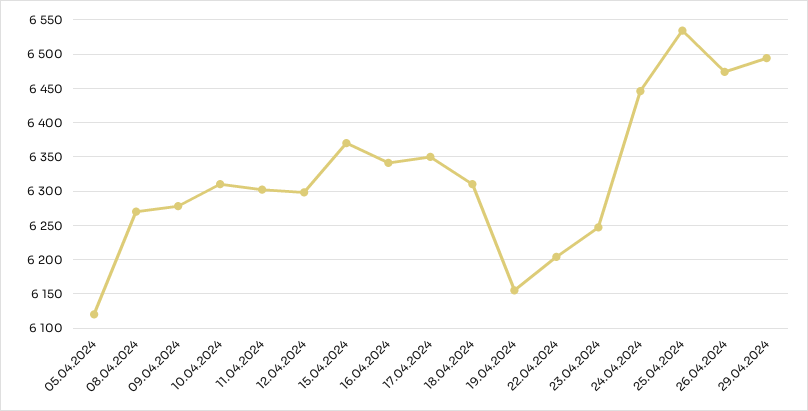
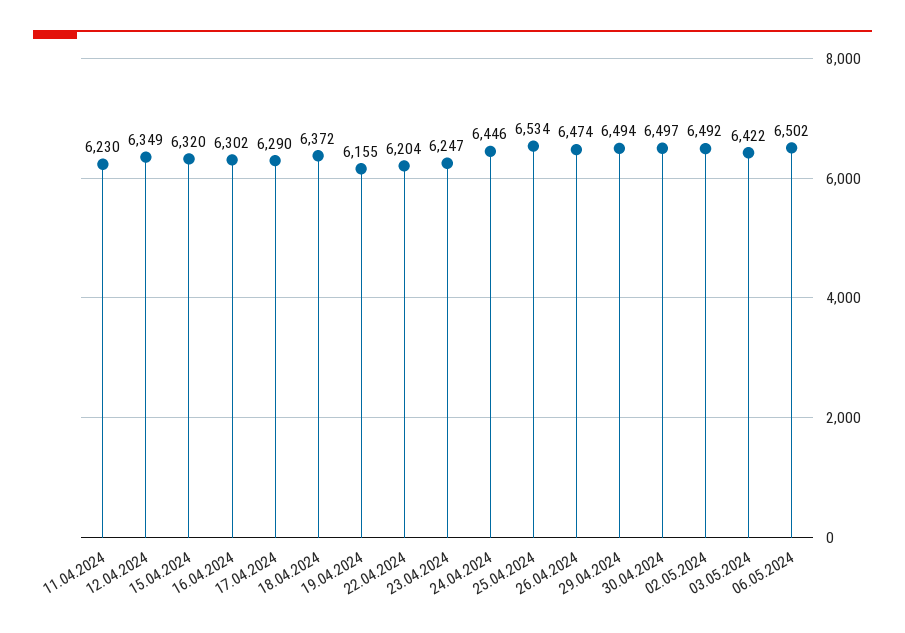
05.04.2024: 6120 -> none
08.04.2024: 6270 -> none
09.04.2024: 6280 -> none
10.04.2024: 6310 -> none
11.04.2024: 6300 -> 6230
12.04.2024: 6300 -> 6349
15.04.2024: 6370 -> 6320
16.04.2024: 6340 -> 6302
17.04.2024: 6350 -> 6290
18.04.2024: 6310 -> 6372
30.04.2024: none -> 6497
02.05.2024: none -> 6492
03.05.2024: none -> 6422
06.05.2024: none -> 6502

